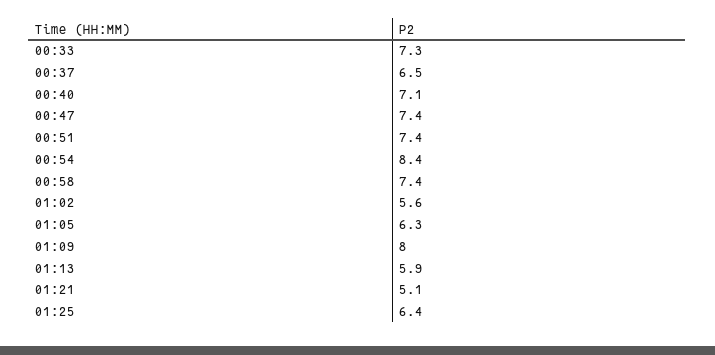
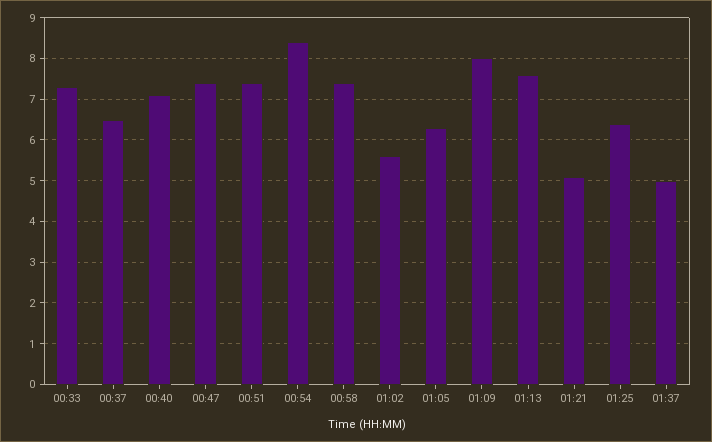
01:13: 5.9 -> 7.5
01:37: none -> 5

